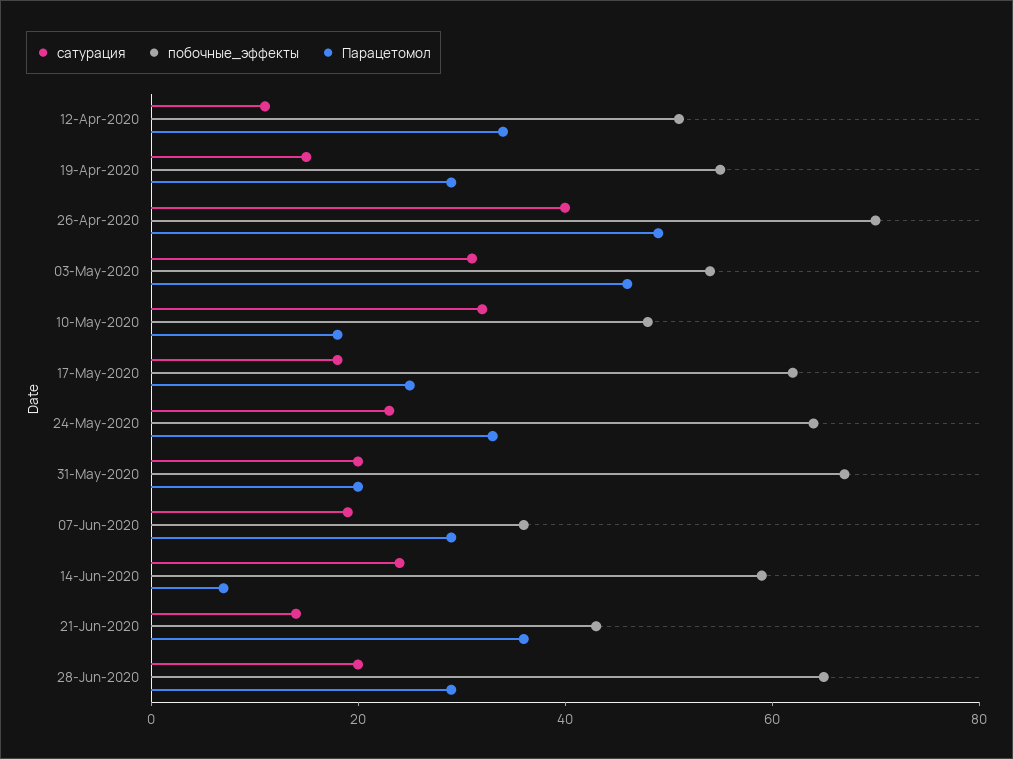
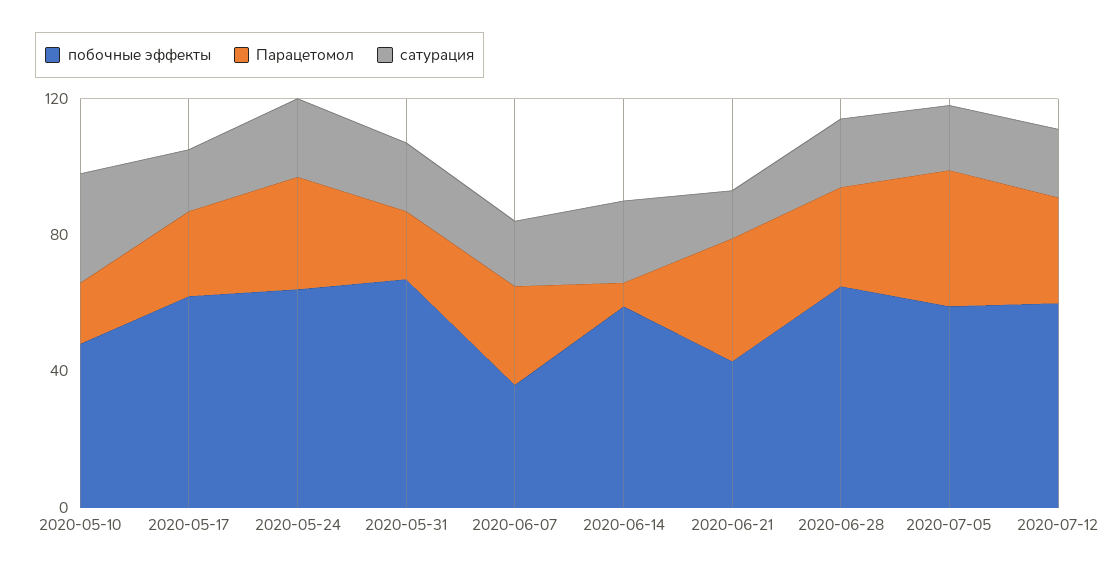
сатурация, 12-Apr-2020: 10 -> none
побочные_эффекты, 12-Apr-2020: 50 -> none
Парацетомол, 12-Apr-2020: 35 -> none
сатурация, 19-Apr-2020: 15 -> none
побочные_эффекты, 19-Apr-2020: 55 -> none
Парацетомол, 19-Apr-2020: 30 -> none
сатурация, 26-Apr-2020: 40 -> none
побочные_эффекты, 26-Apr-2020: 70 -> none
Парацетомол, 26-Apr-2020: 50 -> none
сатурация, 03-May-2020: 30 -> none
побочные_эффекты, 03-May-2020: 55 -> none
Парацетомол, 03-May-2020: 45 -> none
побочные_эффекты, 2020-07-05: none -> 60
Парацетомол, 2020-07-05: none -> 40
сатурация, 2020-07-05: none -> 20
побочные_эффекты, 2020-07-12: none -> 60
Парацетомол, 2020-07-12: none -> 30
сатурация, 2020-07-12: none -> 20

